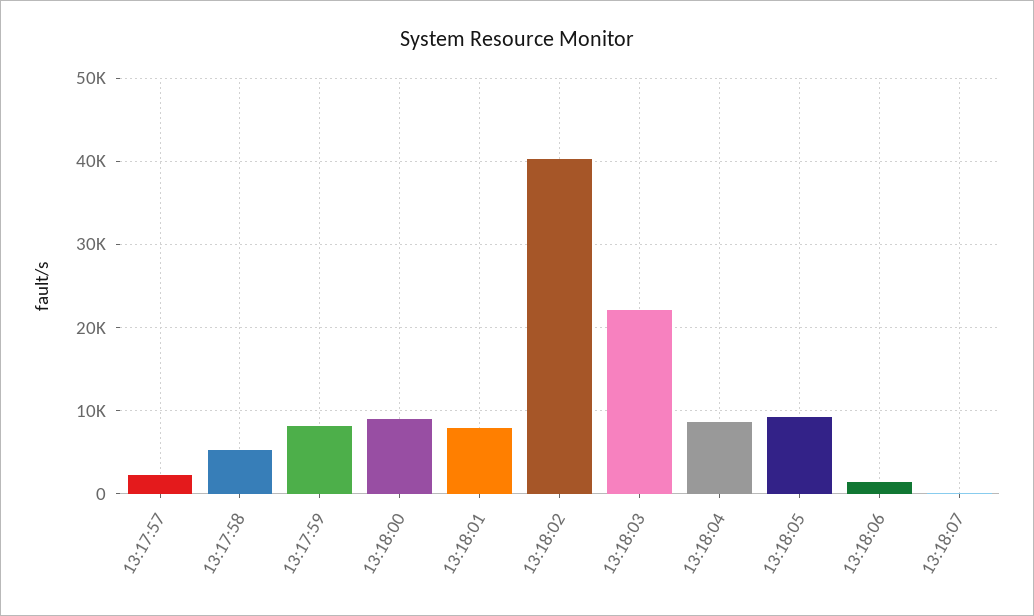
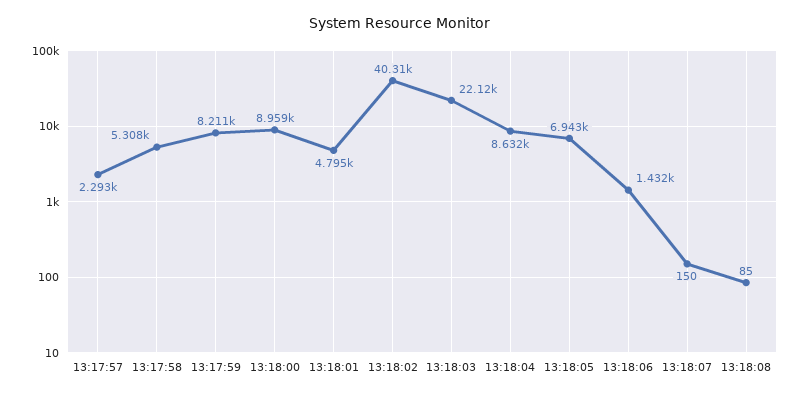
13:18:01: 8000 -> 4795
13:18:05: 9000 -> 6943
13:18:08: none -> 85

